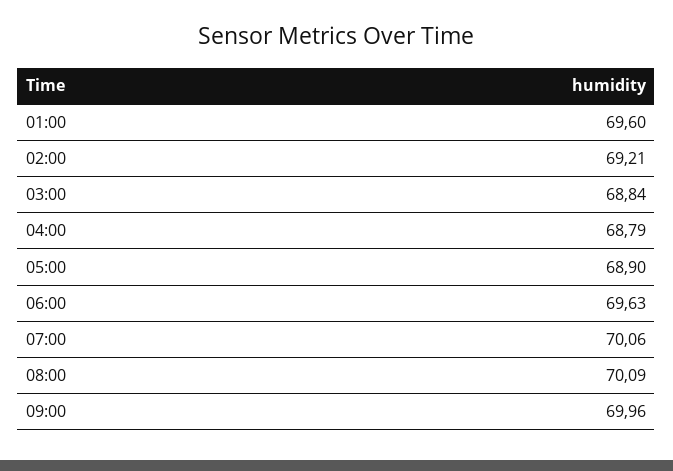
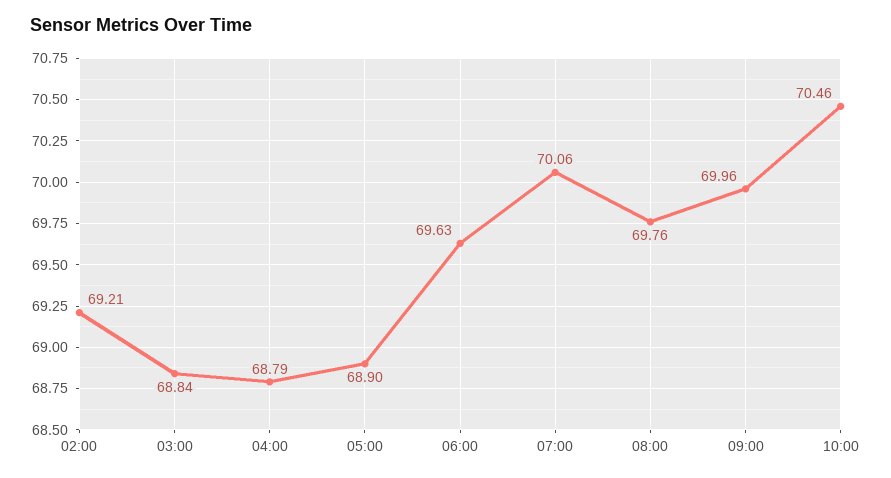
01:00: 69.6 -> none
08:00: 70.09 -> 69.76
10:00: none -> 70.46

